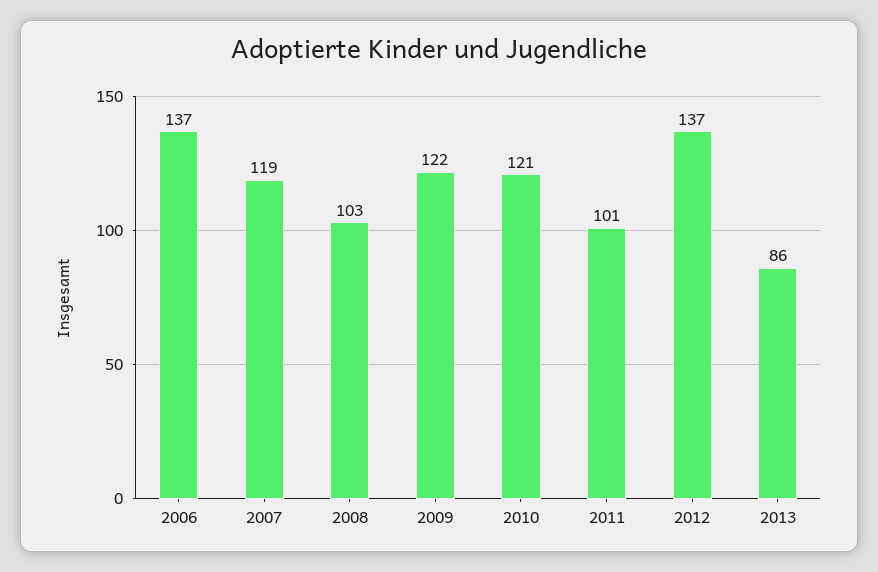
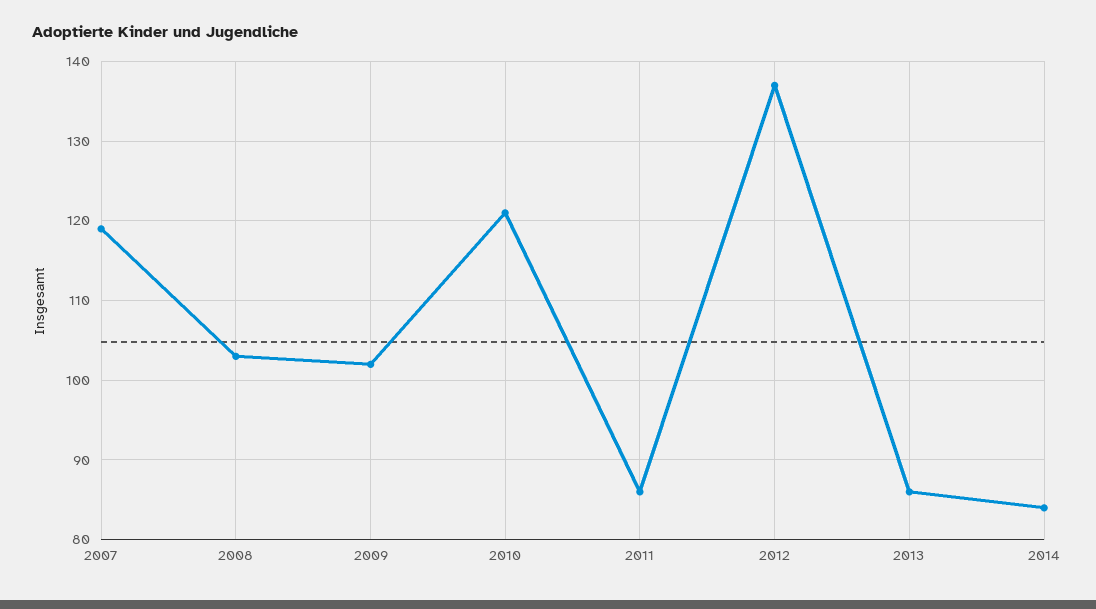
2006: 137 -> none
2009: 122 -> 102
2011: 101 -> 86
2014: none -> 84

